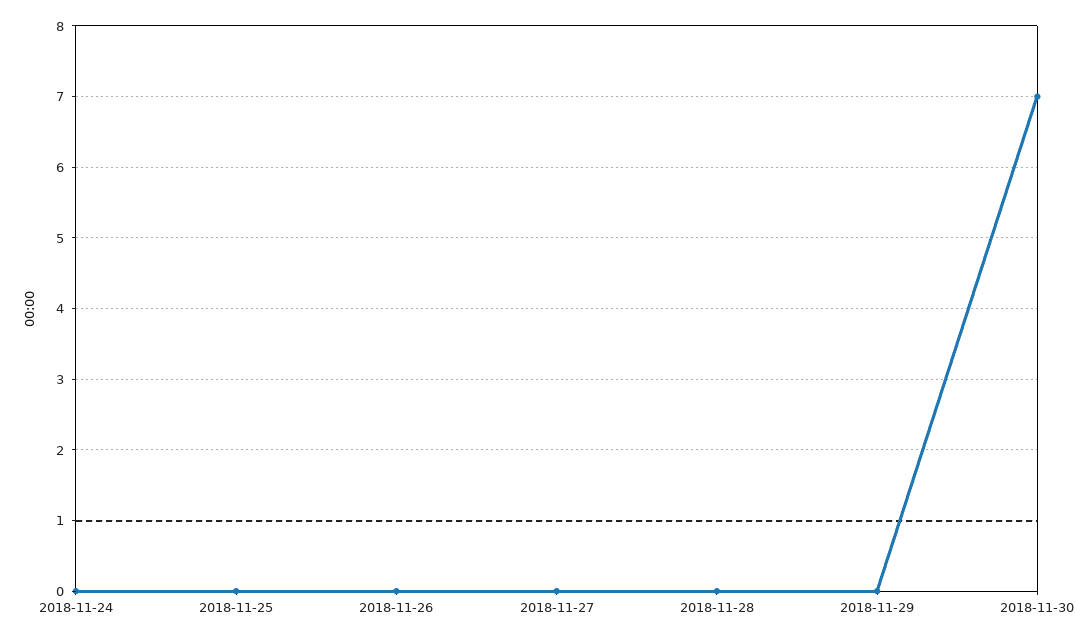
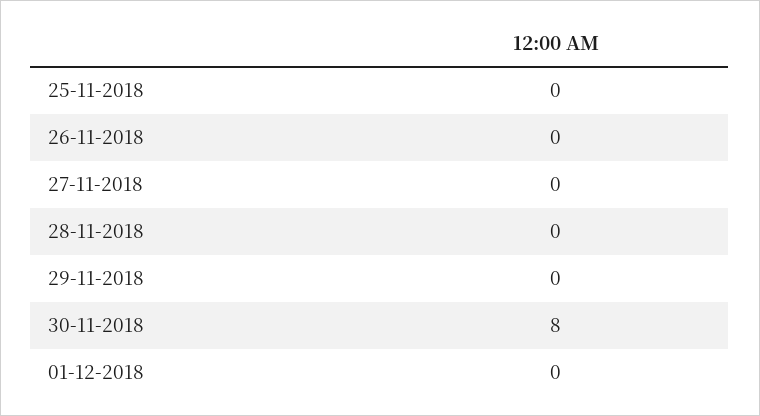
2018-11-24: 0 -> none
2018-11-30: 7 -> 8
01-12-2018: none -> 0

